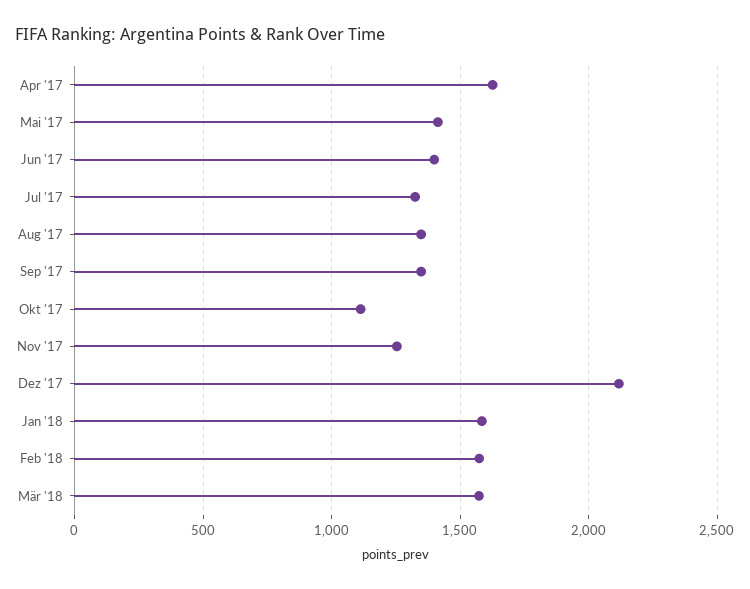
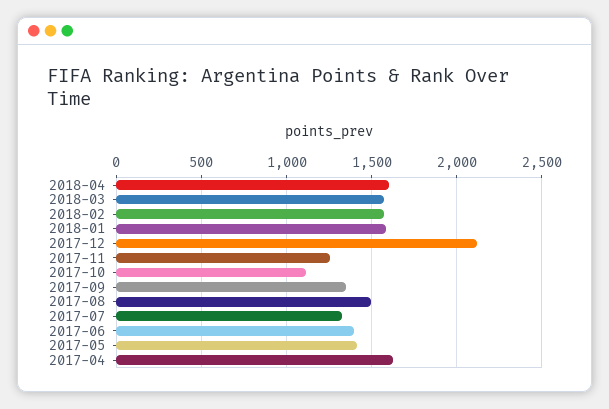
Aug '17: 1350 -> 1500
2018-04: none -> 1600

